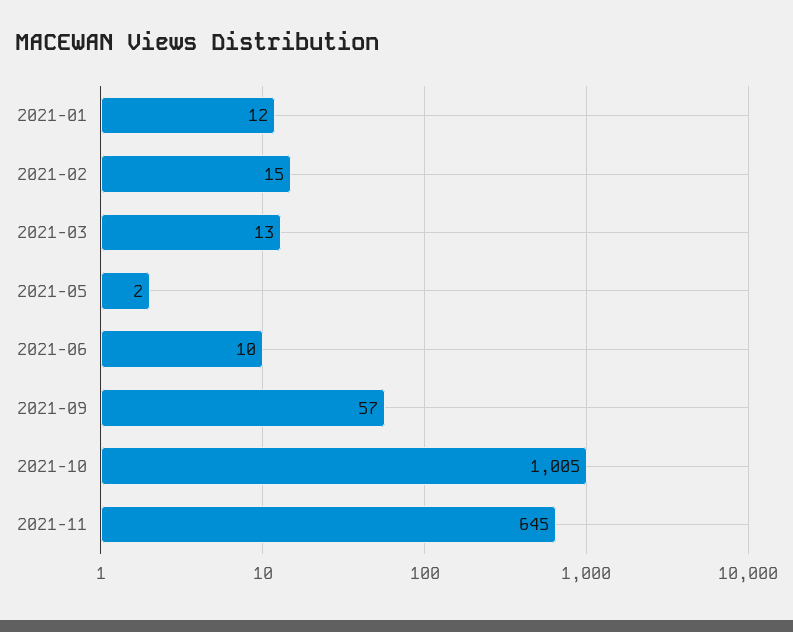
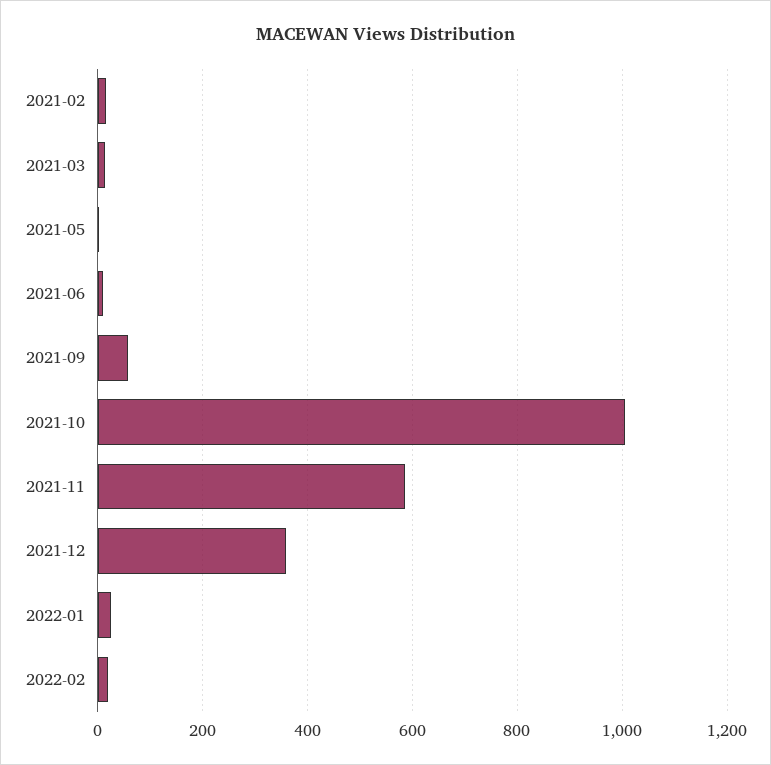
2021-01: 12 -> none
2021-11: 645 -> 580
2021-12: none -> 360
2022-01: none -> 20
2022-02: none -> 20

